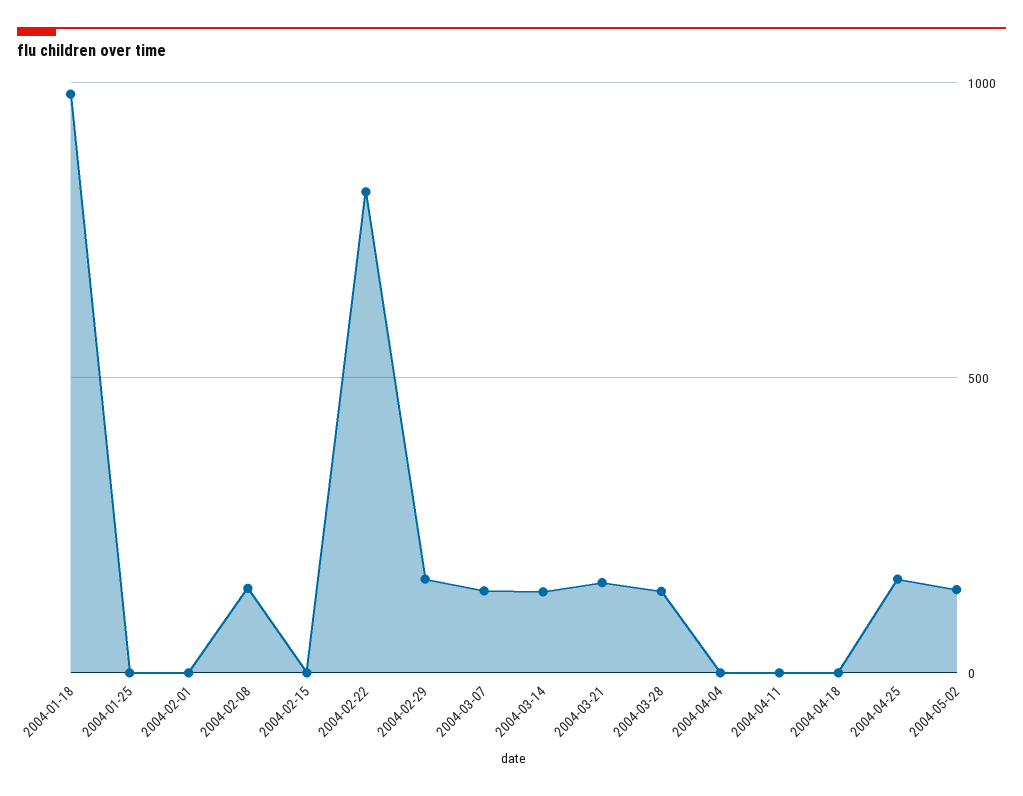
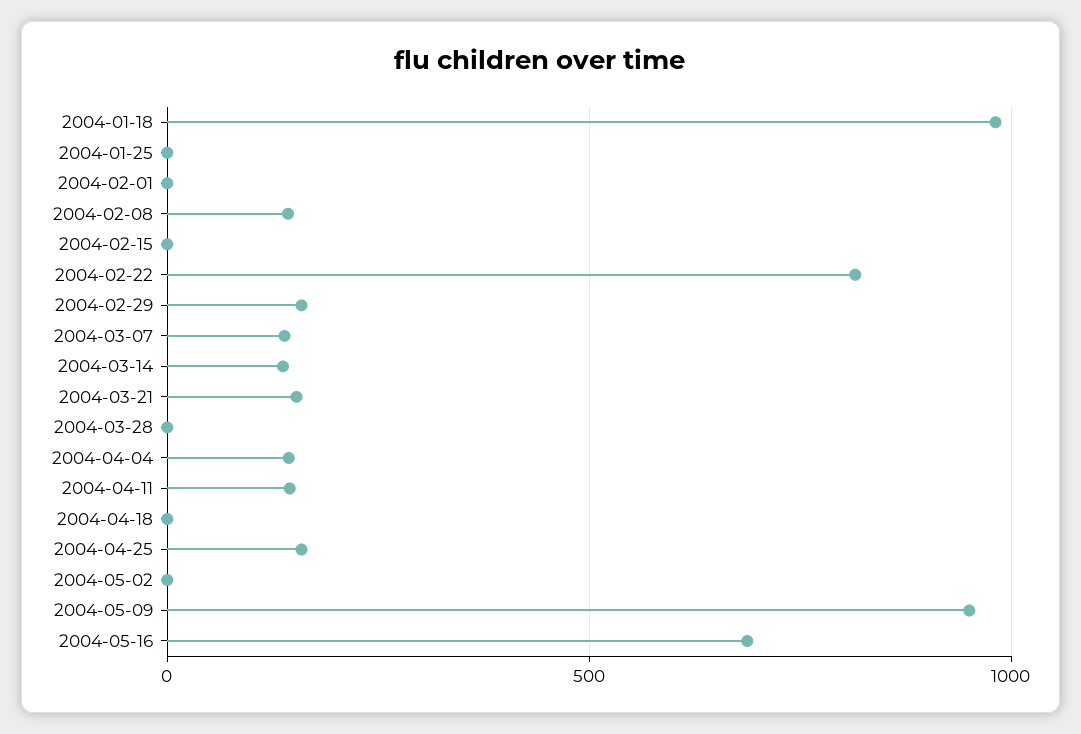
2004-03-28: 150 -> 0
2004-04-04: 0 -> 150
2004-04-11: 0 -> 150
2004-05-02: 150 -> 0
2004-05-09: none -> 950
2004-05-16: none -> 700

